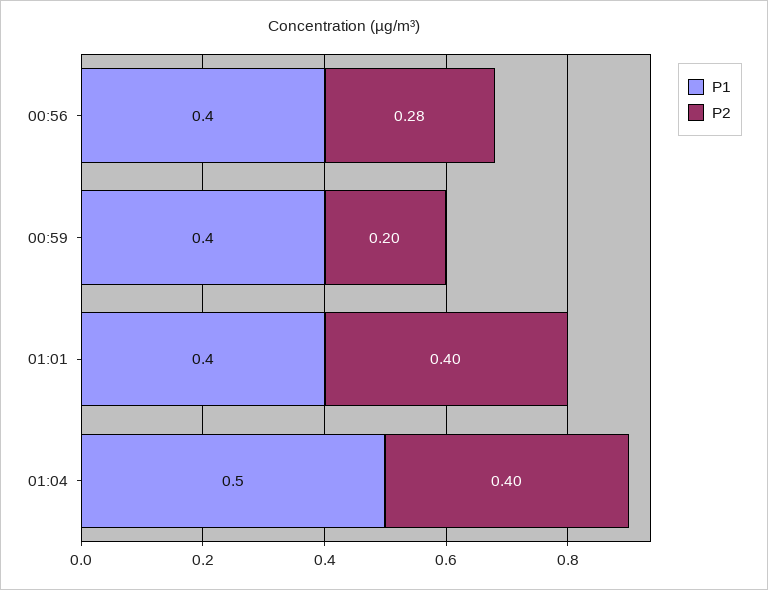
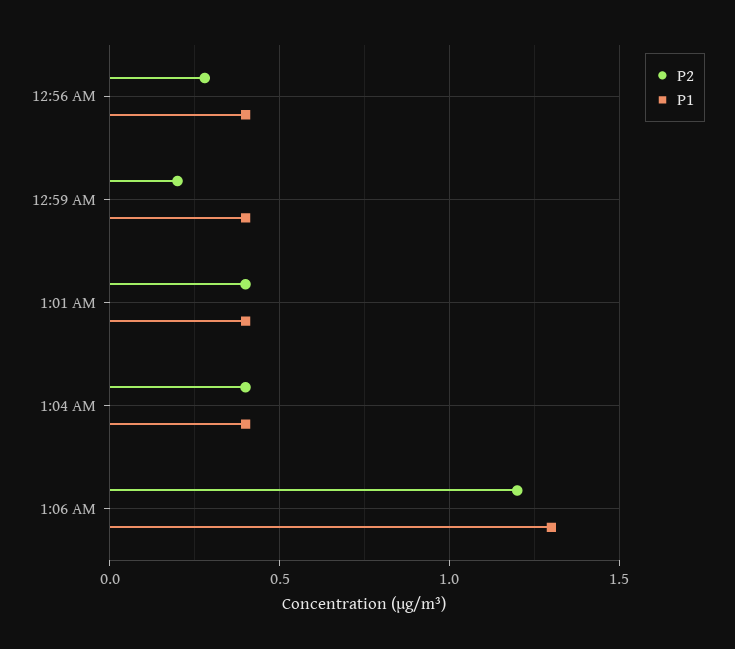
P1, 01:04: 0.5 -> 0.4
P2, 1:06 AM: none -> 1.2
P1, 1:06 AM: none -> 1.3

